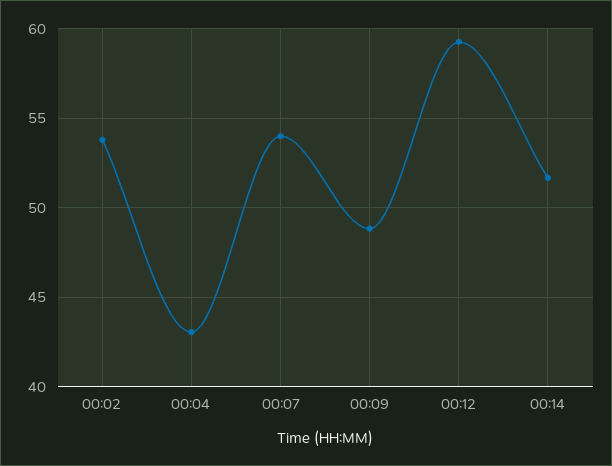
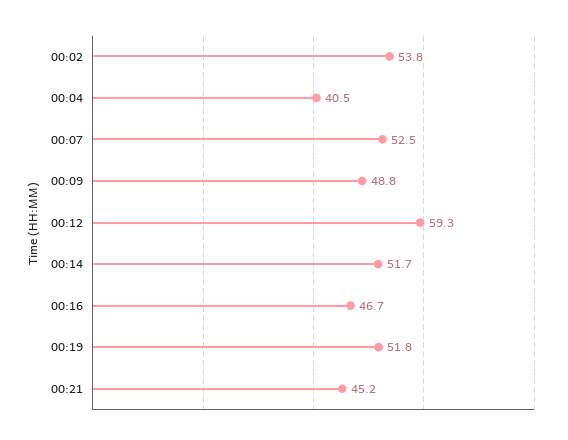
00:04: 43 -> 40.5
00:07: 54 -> 52.5
00:16: none -> 46.7
00:19: none -> 51.8
00:21: none -> 45.2

